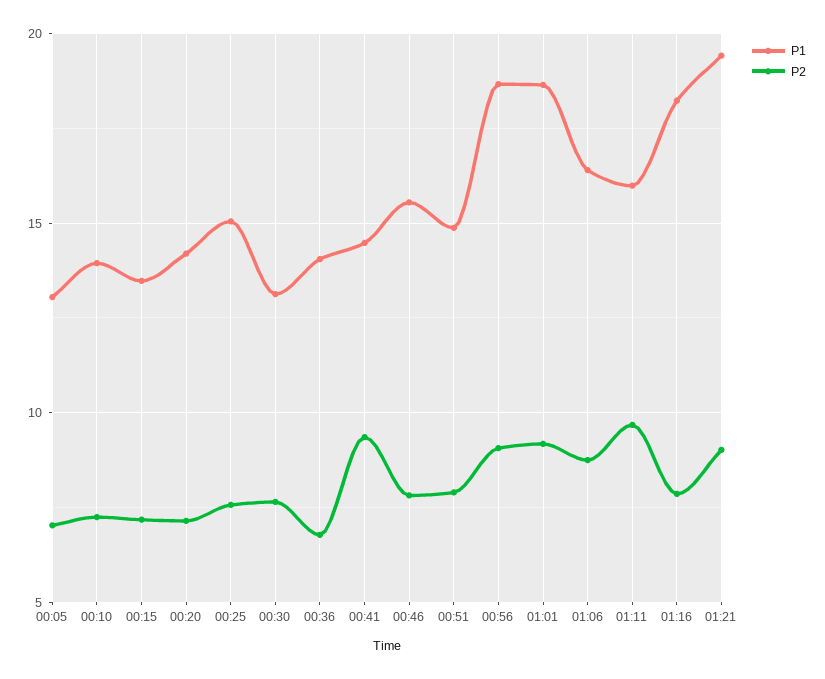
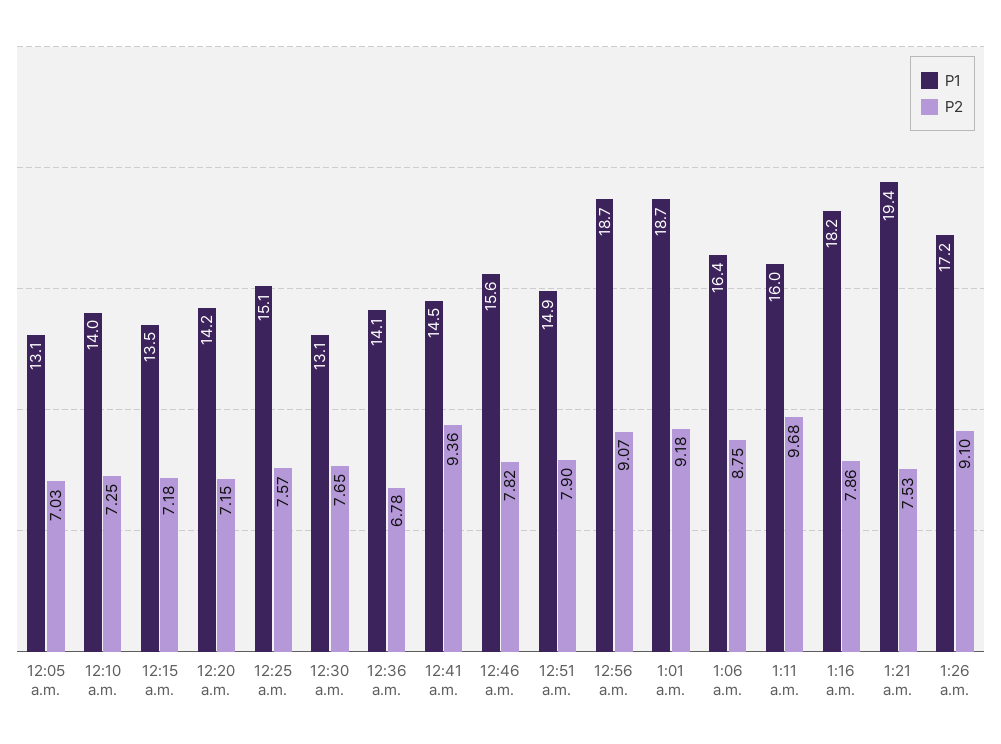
P2, 01:21: 9 -> 7.53
P1, 1:26 a.m.: none -> 17.2
P2, 1:26 a.m.: none -> 9.1

